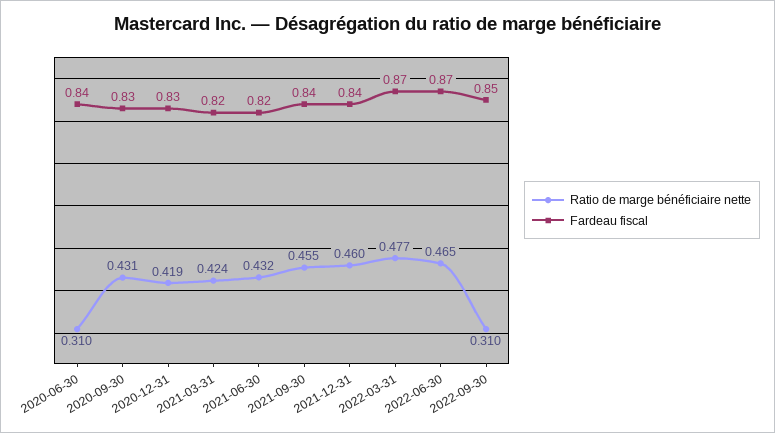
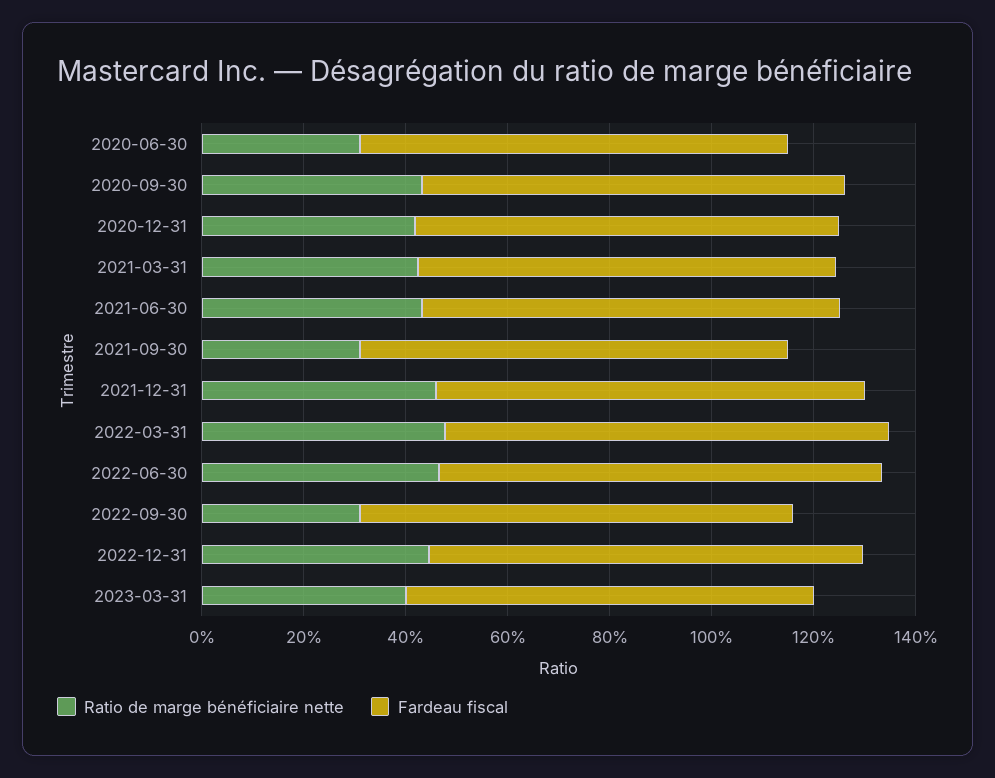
Ratio de marge bénéficiaire nette, 2021-09-30: 0.455 -> 0.3
Ratio de marge bénéficiaire nette, 2022-12-31: none -> 0.45
Fardeau fiscal, 2022-12-31: none -> 0.85
Ratio de marge bénéficiaire nette, 2023-03-31: none -> 0.4
Fardeau fiscal, 2023-03-31: none -> 0.8

